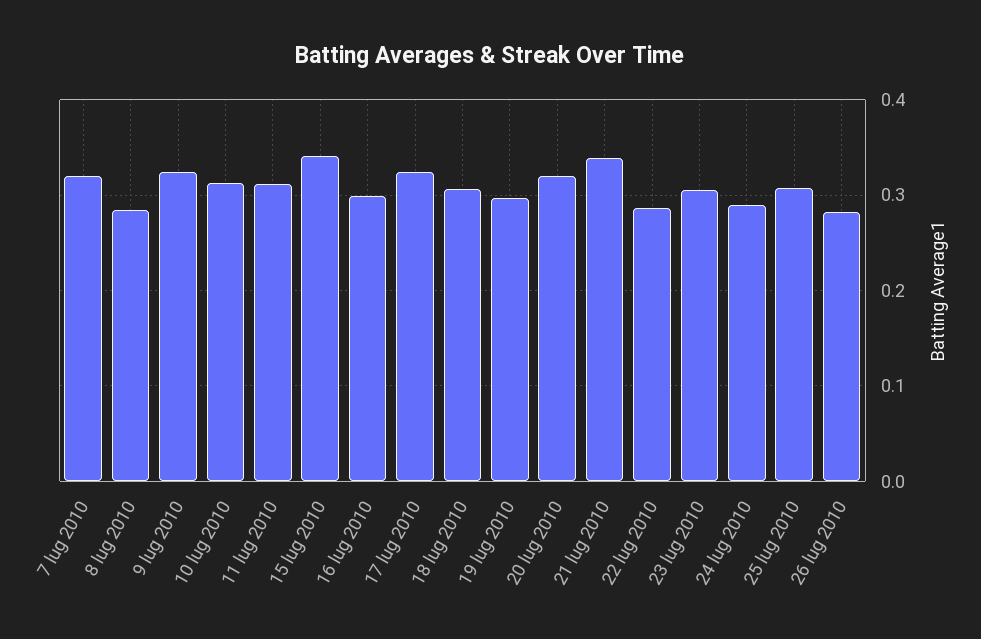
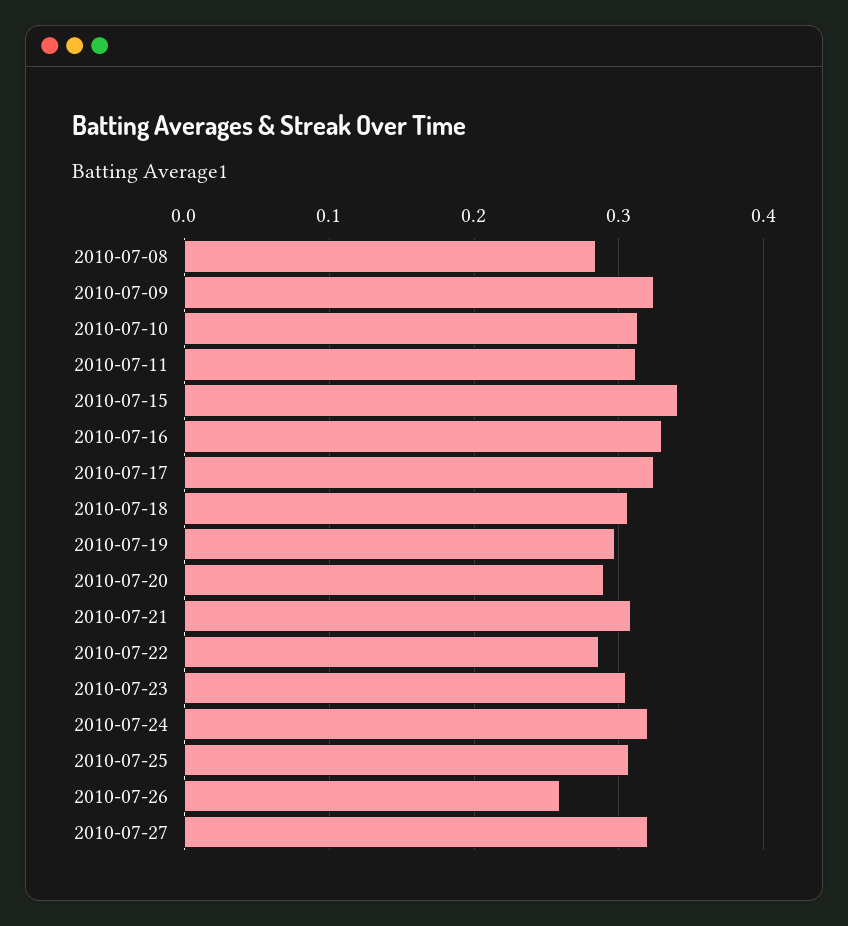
7 lug 2010: 0.32 -> none
16 lug 2010: 0.3 -> 0.33
20 lug 2010: 0.32 -> 0.29
21 lug 2010: 0.34 -> 0.31
24 lug 2010: 0.29 -> 0.32
26 lug 2010: 0.28 -> 0.26
2010-07-27: none -> 0.32

